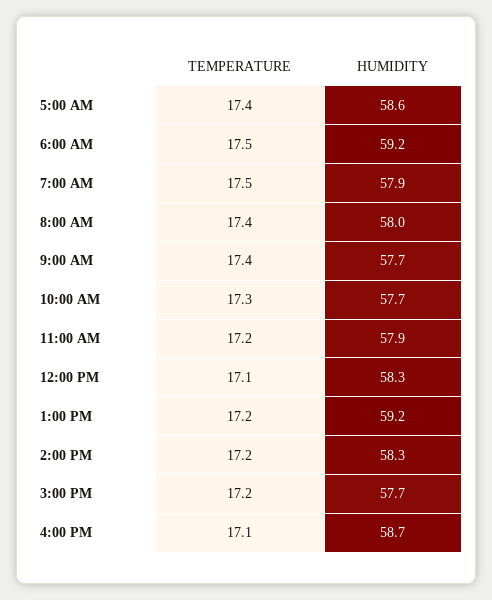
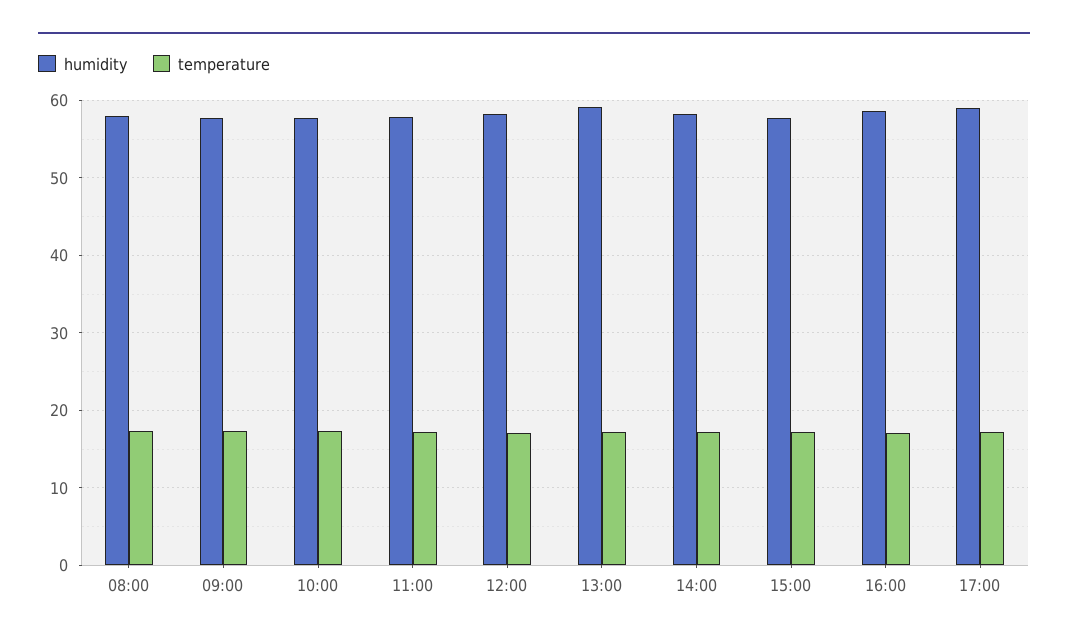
TEMPERATURE, 5:00 AM: 17.4 -> none
HUMIDITY, 5:00 AM: 58.6 -> none
TEMPERATURE, 6:00 AM: 17.5 -> none
HUMIDITY, 6:00 AM: 59.2 -> none
TEMPERATURE, 7:00 AM: 17.5 -> none
HUMIDITY, 7:00 AM: 57.9 -> none
HUMIDITY, 17:00: none -> 59
TEMPERATURE, 17:00: none -> 17

